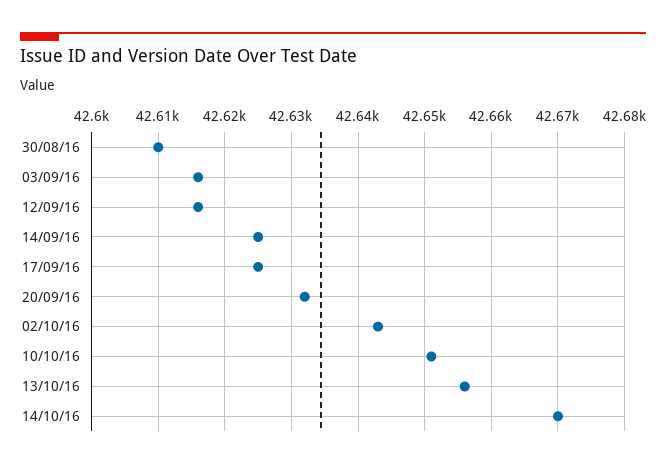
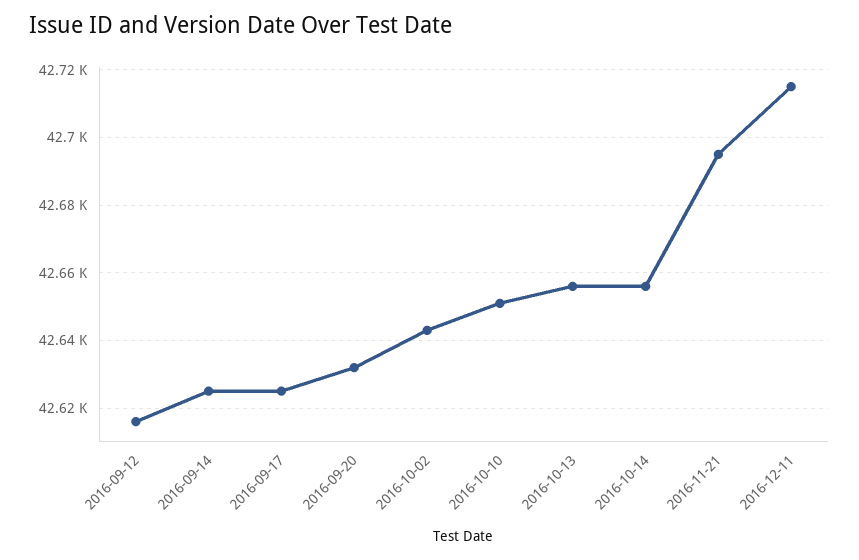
30/08/16: 42610 -> none
03/09/16: 42616 -> none
14/10/16: 42670 -> 42655
2016-11-21: none -> 42695
2016-12-11: none -> 42715

